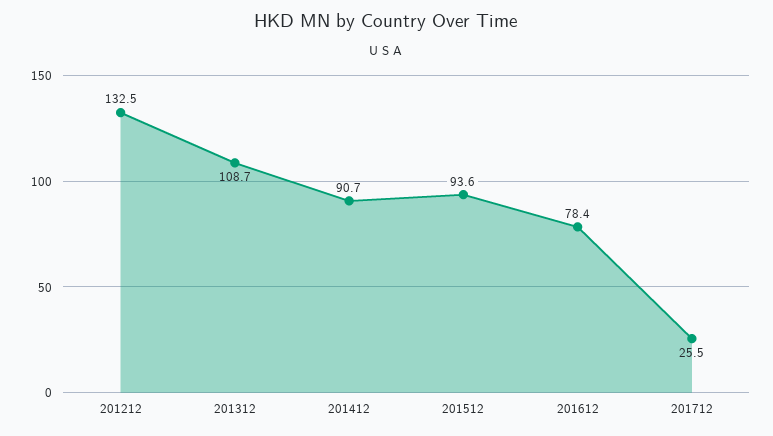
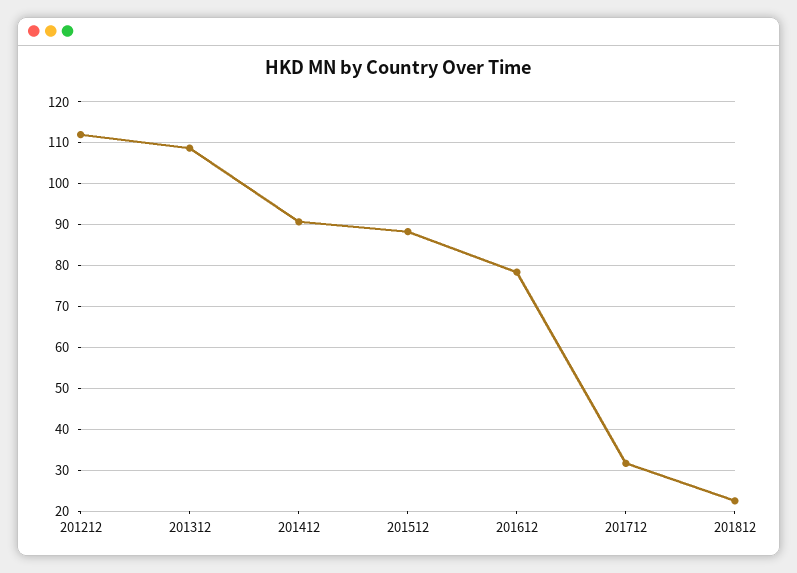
201212: 132.5 -> 112
201512: 93.6 -> 88
201712: 25.5 -> 32
201812: none -> 22

